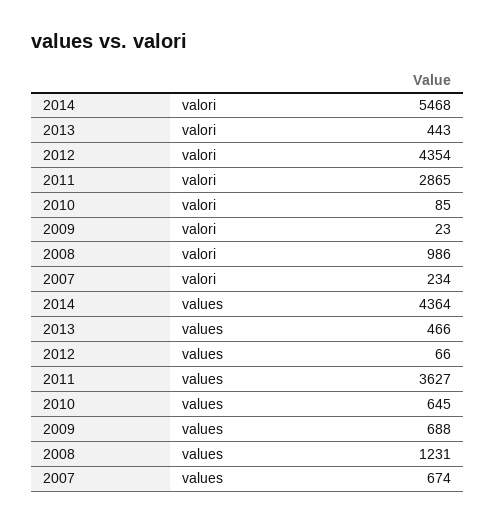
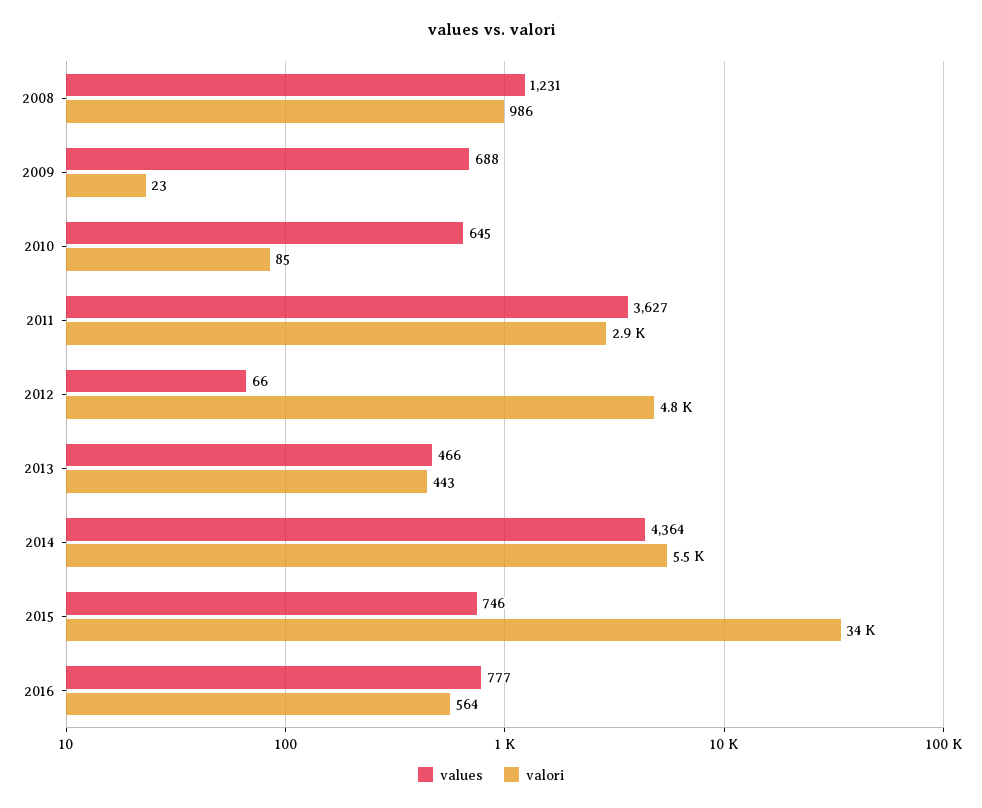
valori, 2012: 4354 -> 4800
valori, 2007: 234 -> none
values, 2007: 674 -> none
values, 2015: none -> 746
valori, 2015: none -> 34000
values, 2016: none -> 777
valori, 2016: none -> 564

